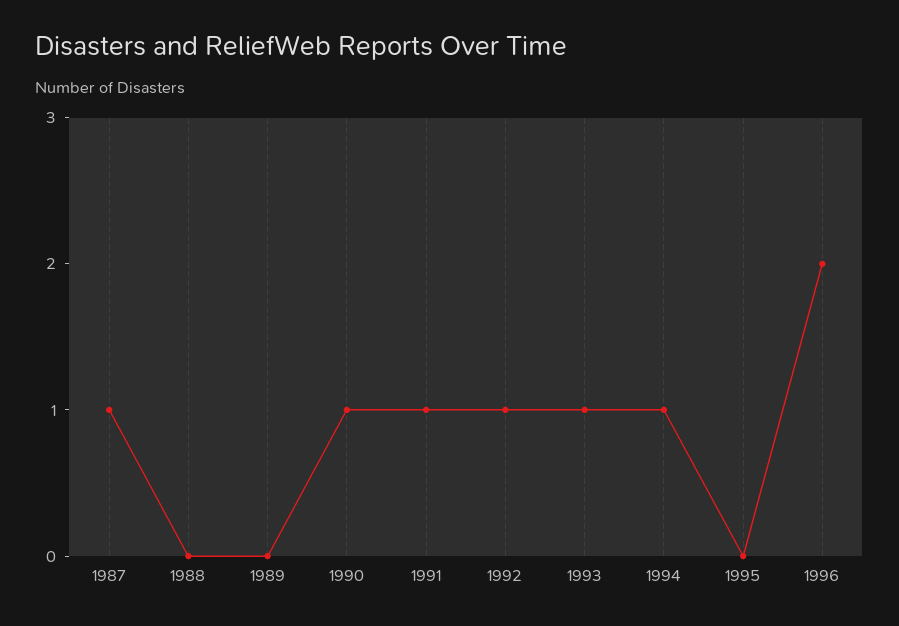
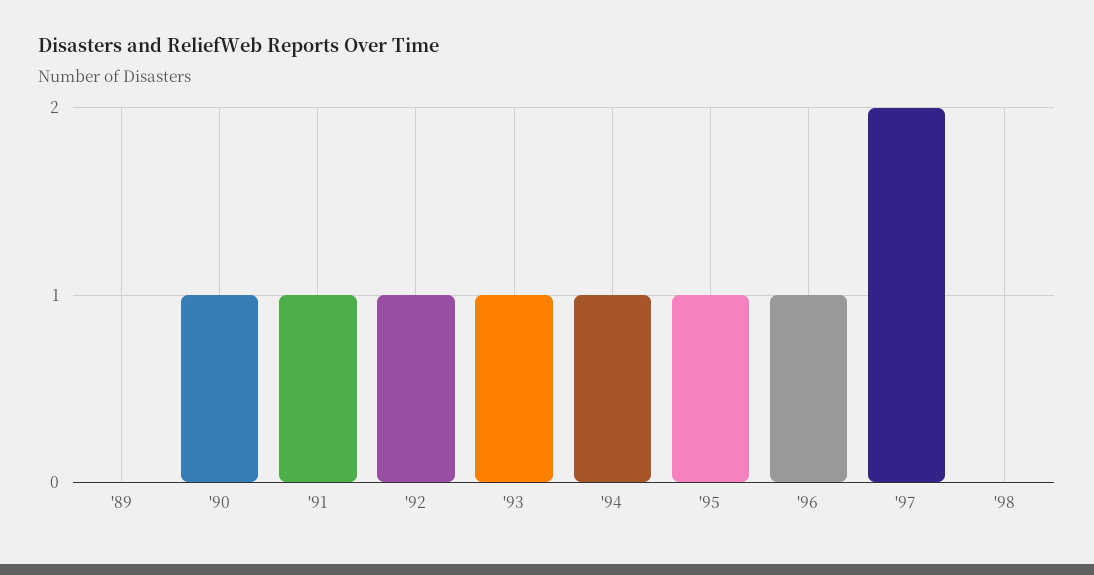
1987: 1 -> none
1988: 0 -> none
1995: 0 -> 1
1996: 2 -> 1
'97: none -> 2
'98: none -> 0

